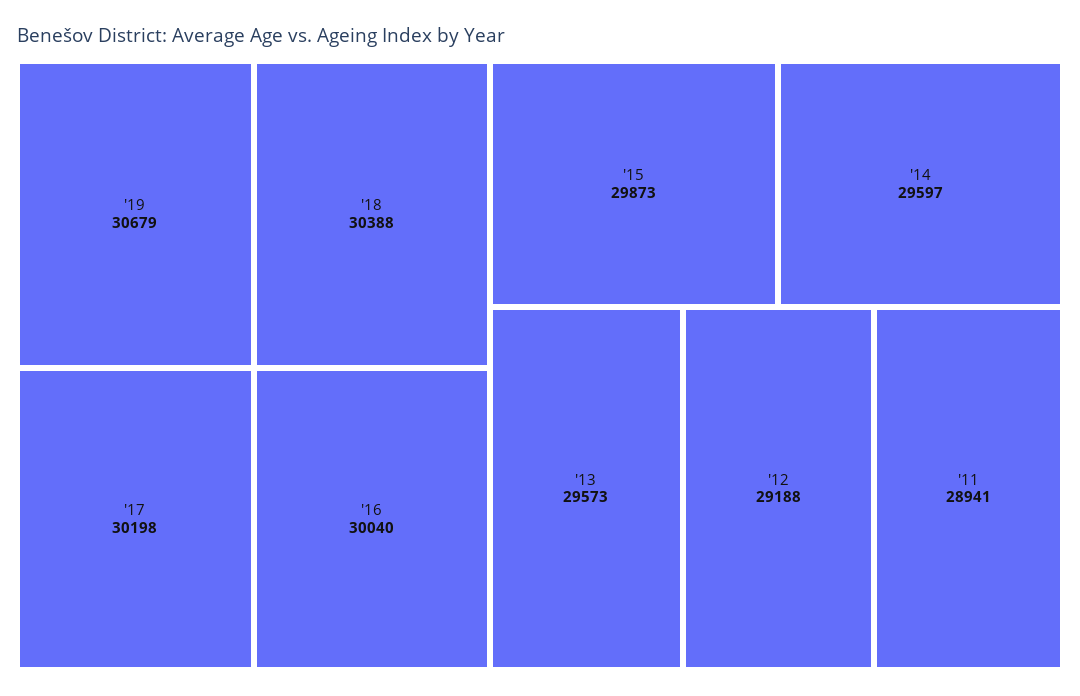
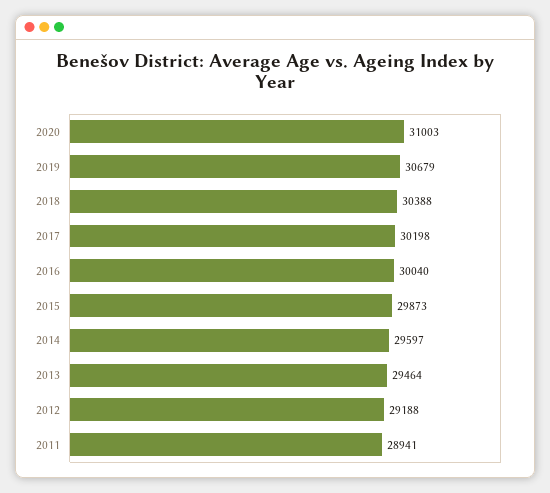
'13: 29573 -> 29464
2020: none -> 31003

